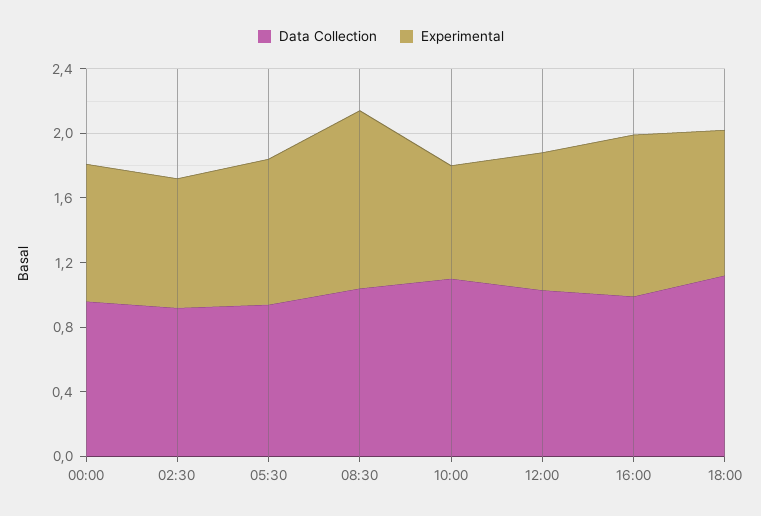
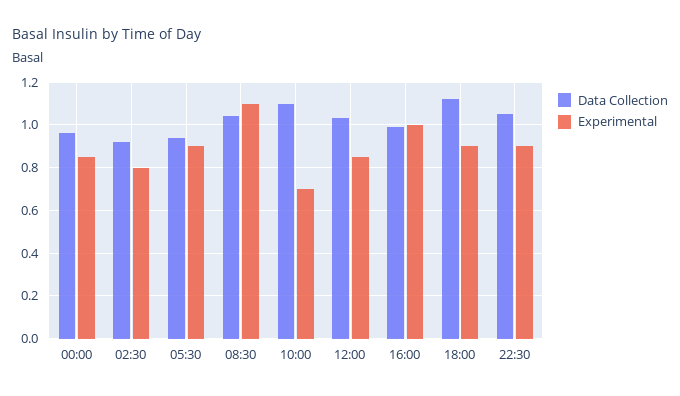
Data Collection, 22:30: none -> 1.05
Experimental, 22:30: none -> 0.9

